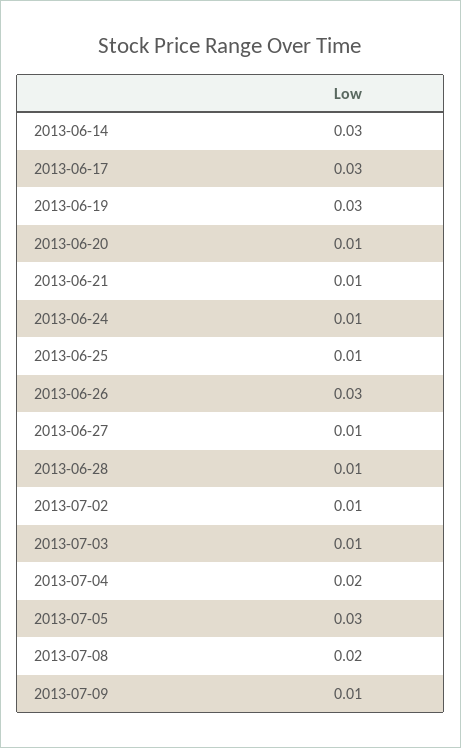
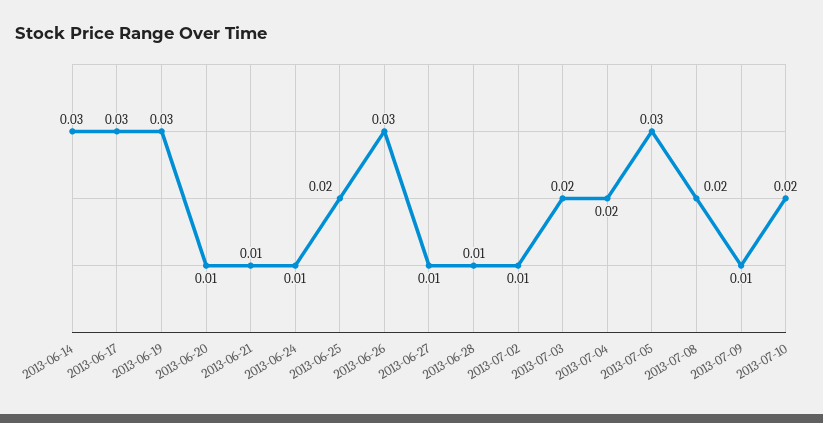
2013-06-25: 0.01 -> 0.02
2013-07-03: 0.01 -> 0.02
2013-07-10: none -> 0.02

